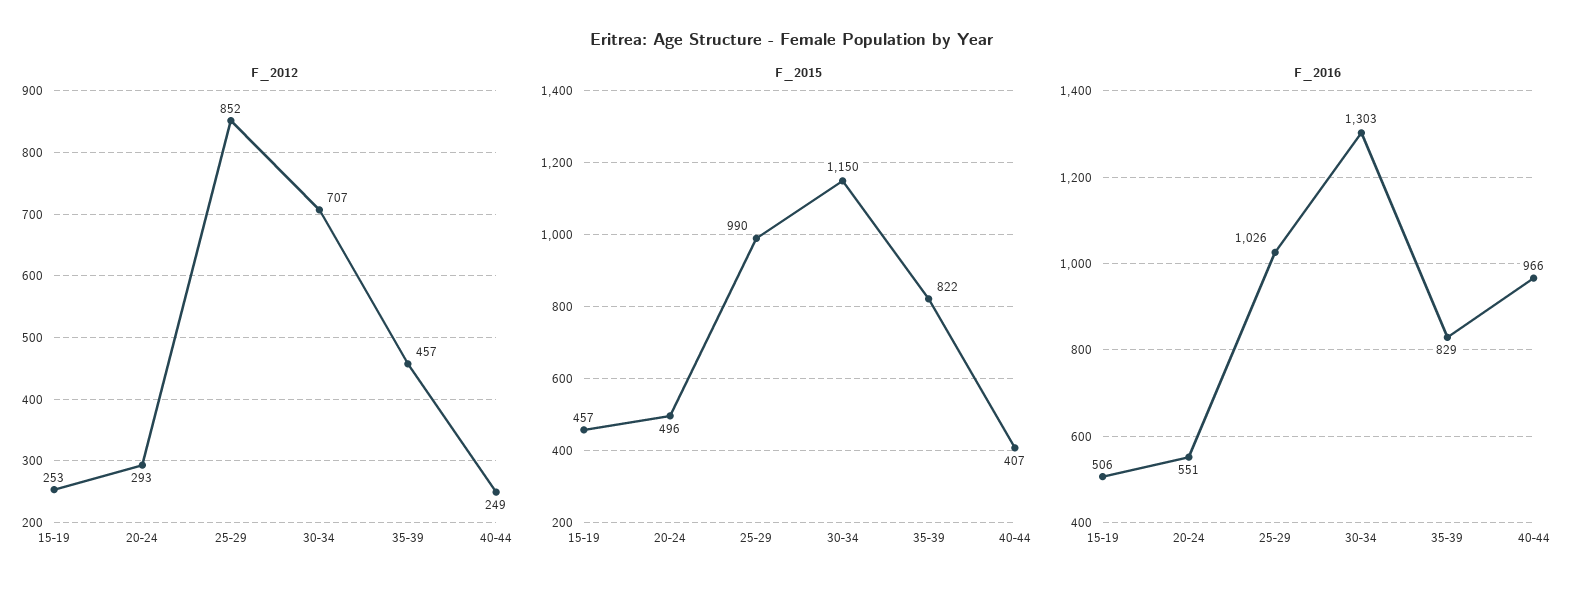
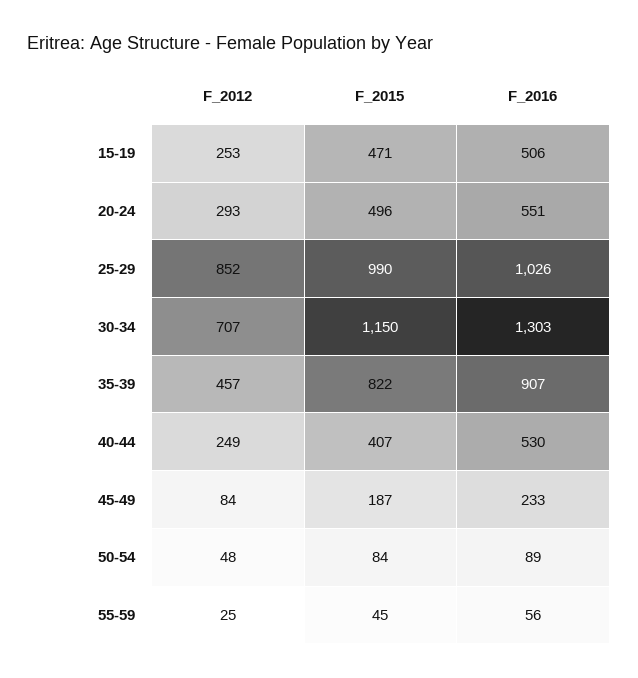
F_2015, 15-19: 457 -> 471
F_2016, 35-39: 829 -> 907
F_2016, 40-44: 966 -> 530
F_2012, 45-49: none -> 84
F_2015, 45-49: none -> 187
F_2016, 45-49: none -> 233
F_2012, 50-54: none -> 48
F_2015, 50-54: none -> 84
F_2016, 50-54: none -> 89
F_2012, 55-59: none -> 25
F_2015, 55-59: none -> 45
F_2016, 55-59: none -> 56

